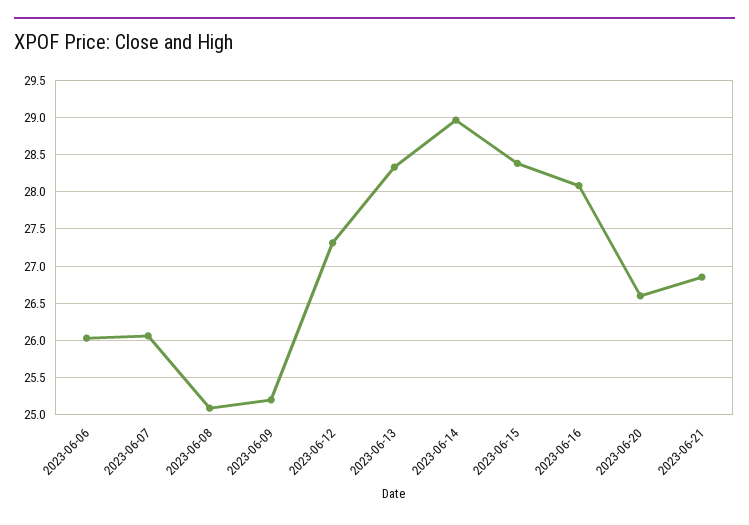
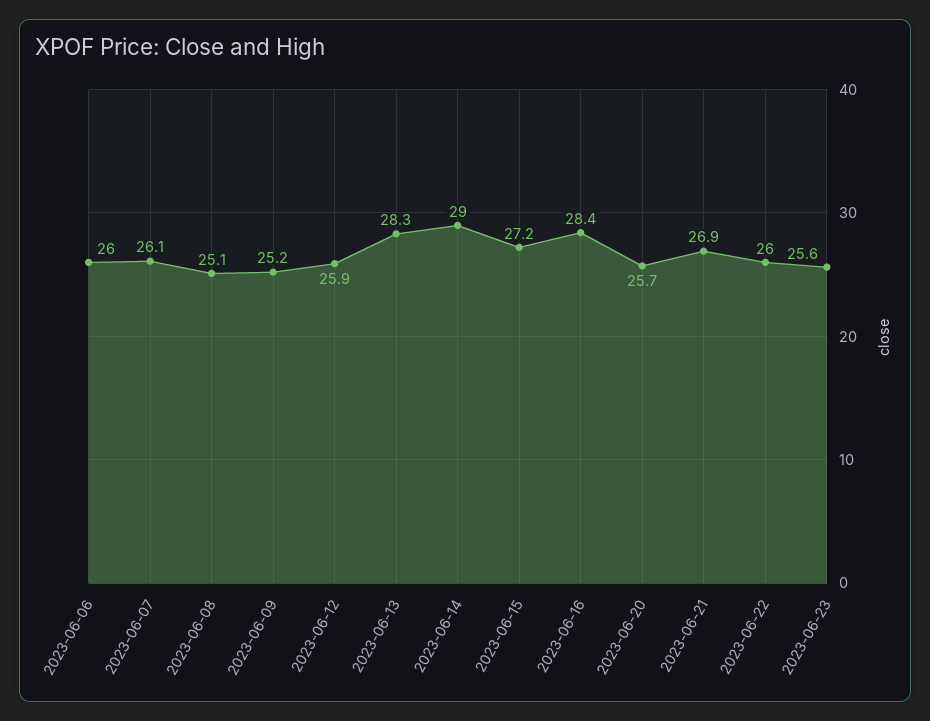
2023-06-12: 27.3 -> 25.9
2023-06-15: 28.4 -> 27.2
2023-06-16: 28.1 -> 28.4
2023-06-20: 26.6 -> 25.7
2023-06-22: none -> 26
2023-06-23: none -> 25.6

